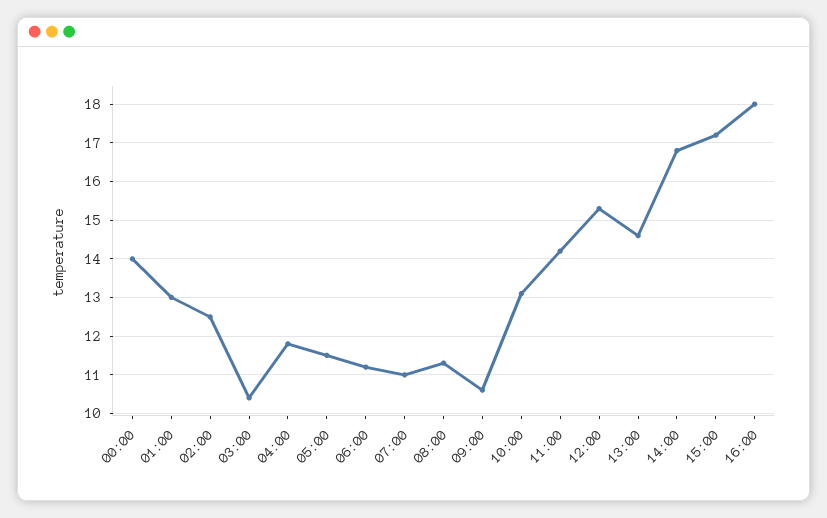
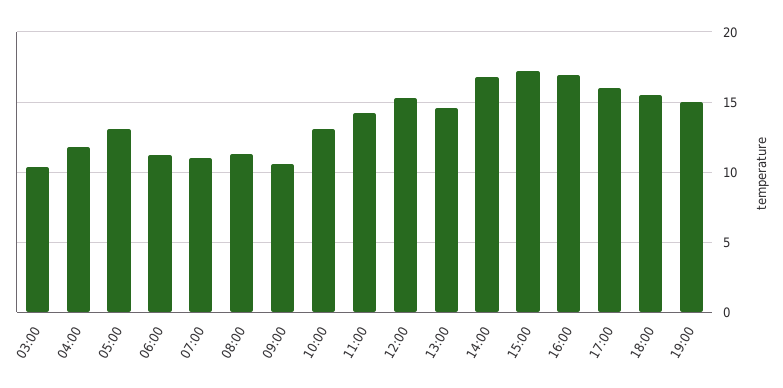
00:00: 14 -> none
01:00: 13 -> none
02:00: 12.5 -> none
05:00: 11.5 -> 13
16:00: 18 -> 17
17:00: none -> 16
18:00: none -> 15.5
19:00: none -> 15

